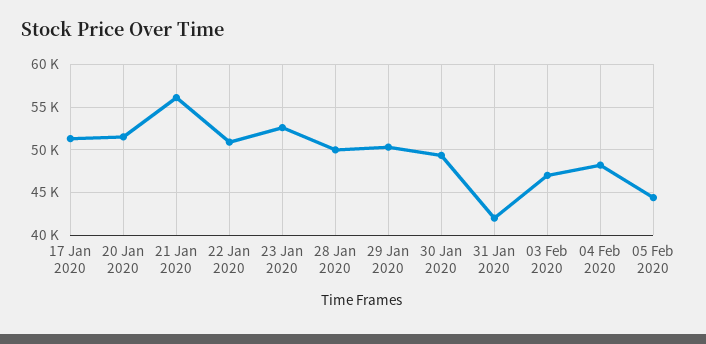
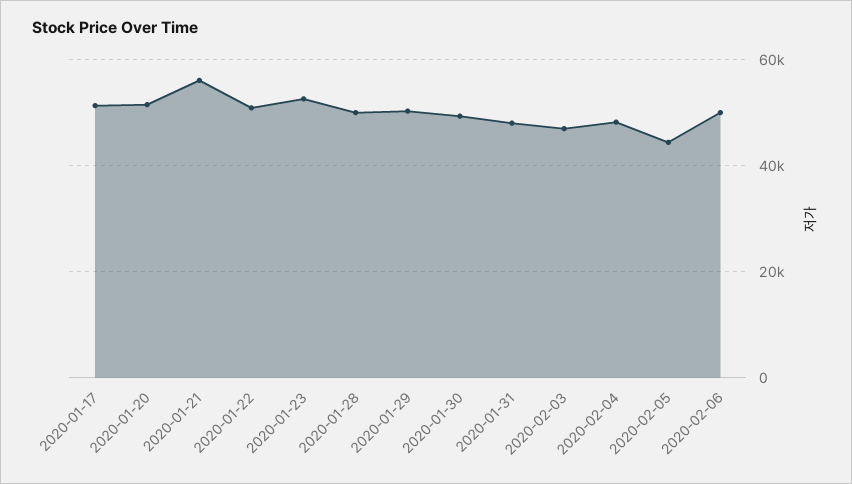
31 Jan 2020: 42000 -> 48000
2020-02-06: none -> 50000

